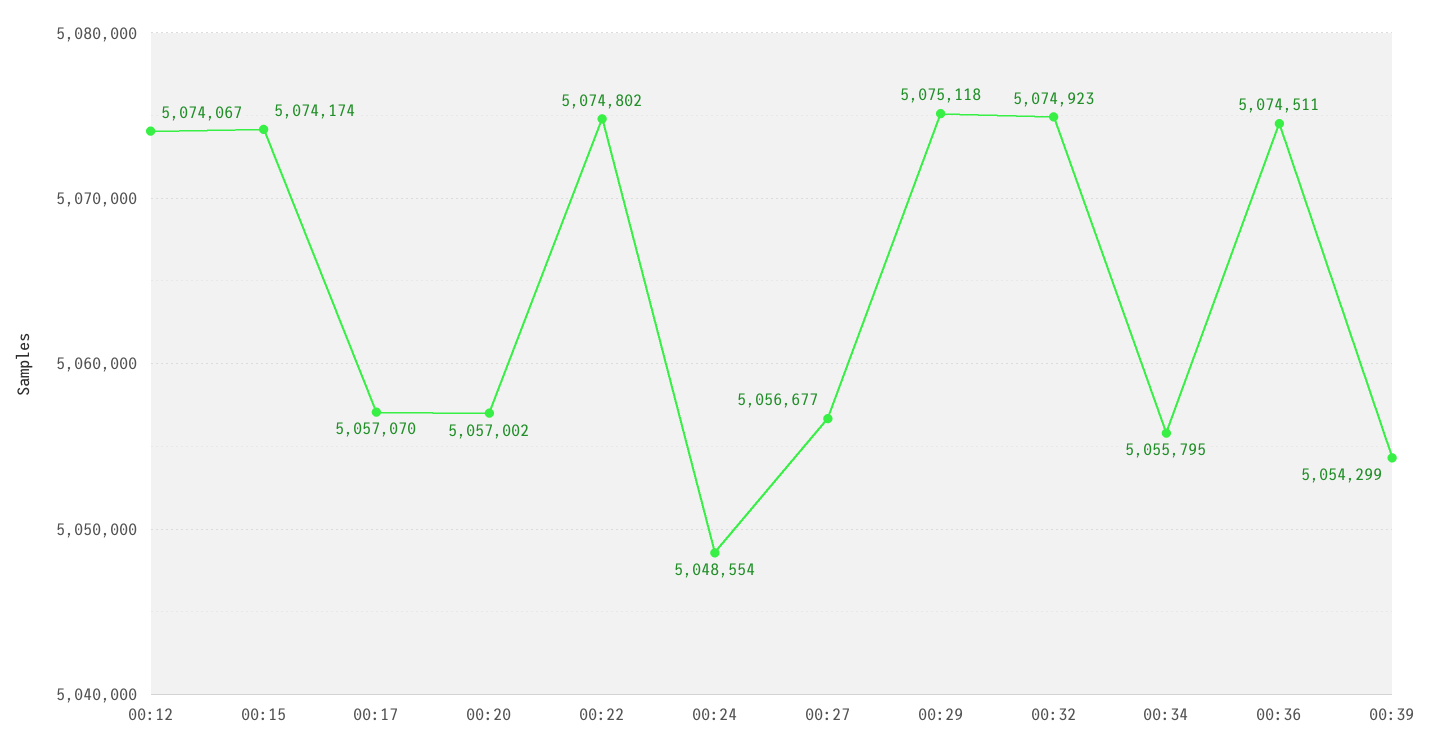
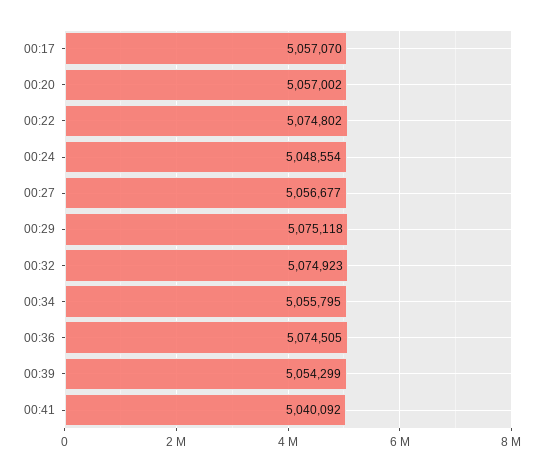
00:12: 5074067 -> none
00:15: 5074174 -> none
00:36: 5074511 -> 5074505
00:41: none -> 5040092

